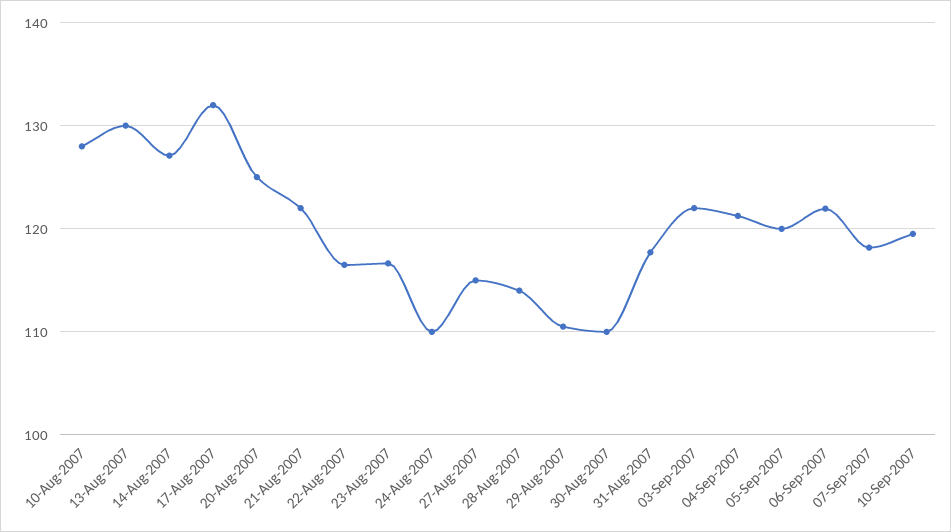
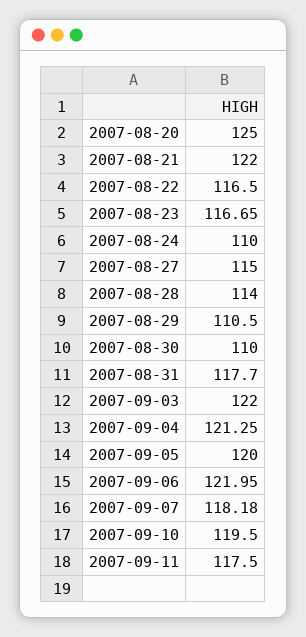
10-Aug-2007: 128 -> none
13-Aug-2007: 130 -> none
14-Aug-2007: 127 -> none
17-Aug-2007: 132 -> none
2007-09-11: none -> 117.5

